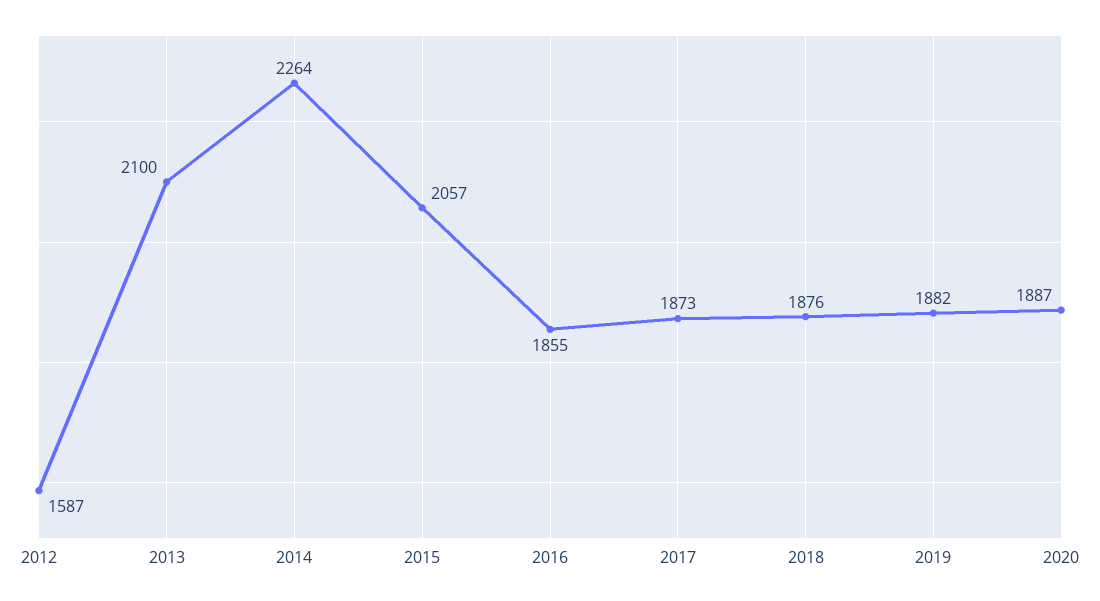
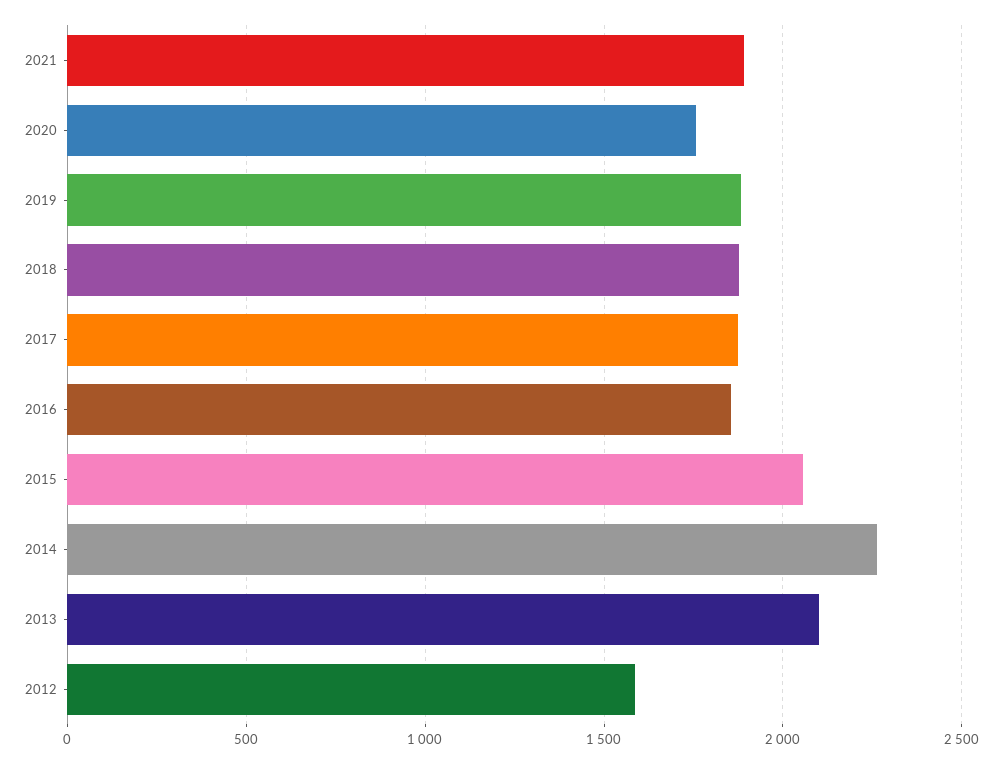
2020: 1887 -> 1750
2021: none -> 1900

